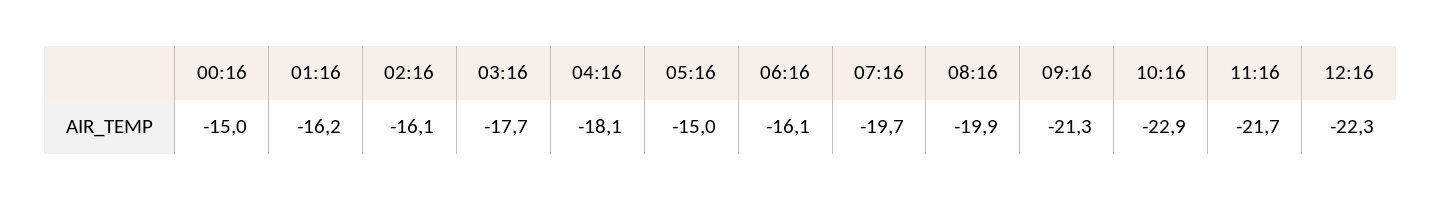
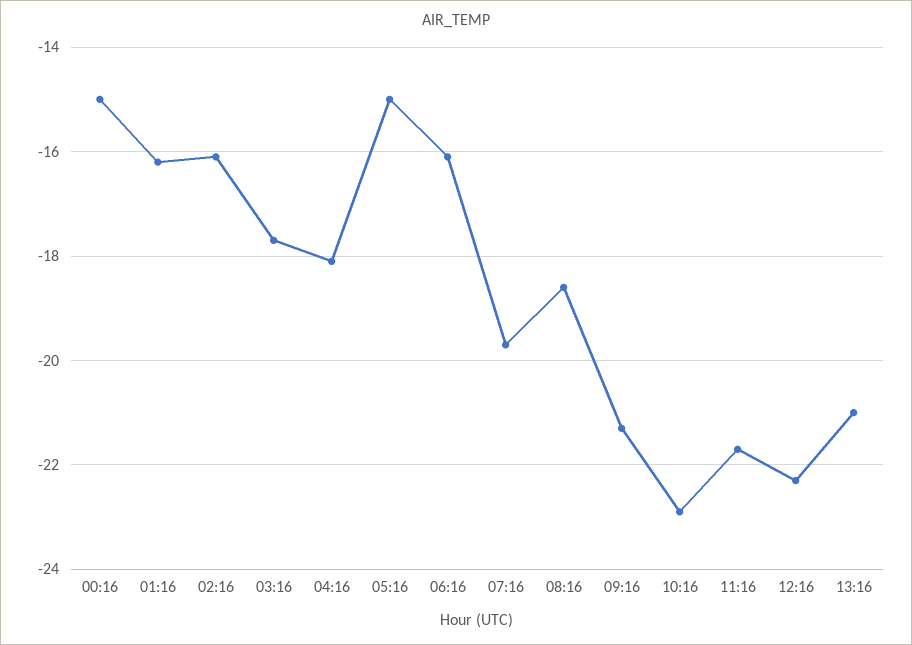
08:16: -19.9 -> -18.5
13:16: none -> -21

